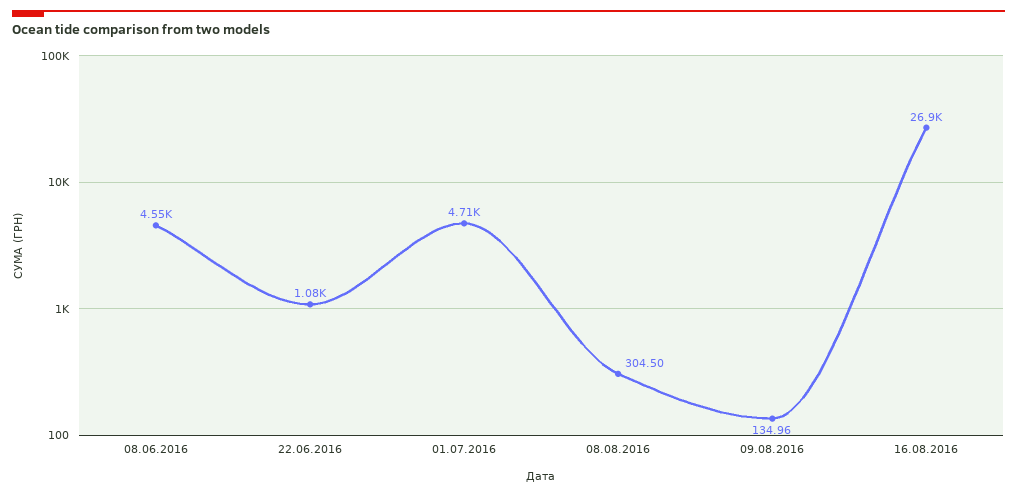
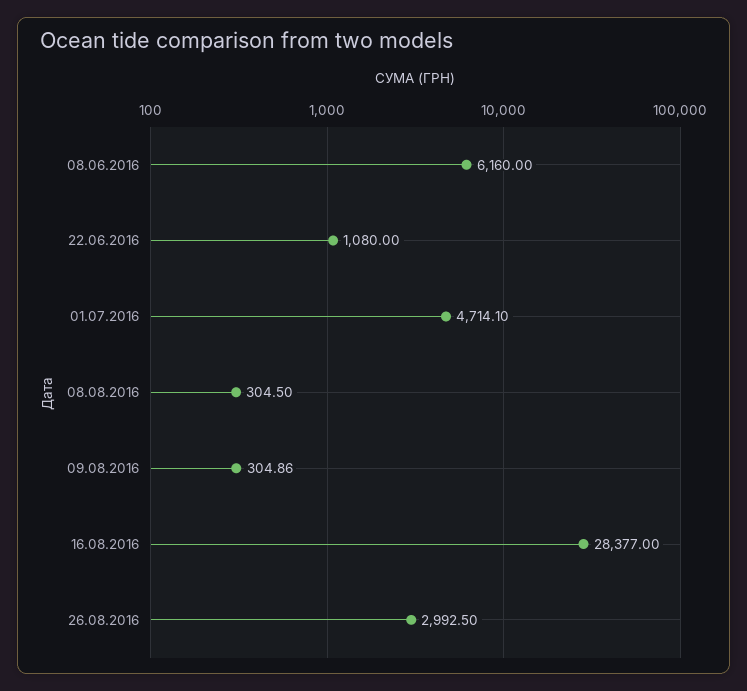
08.06.2016: 4550 -> 6160
09.08.2016: 134.96 -> 304.86
16.08.2016: 26900 -> 28377
26.08.2016: none -> 2992.5

